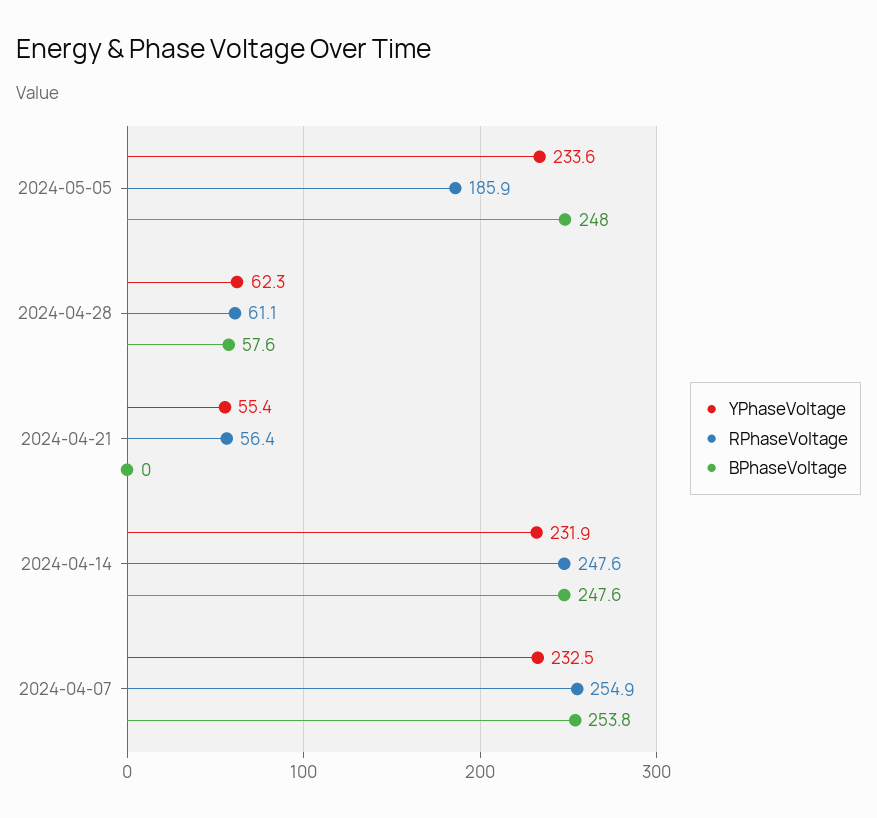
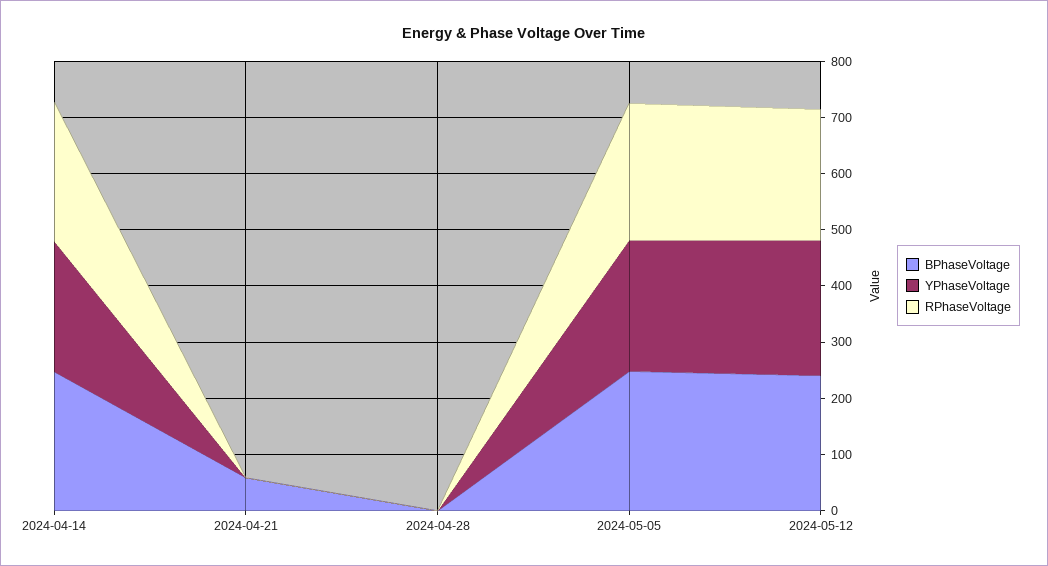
RPhaseVoltage, 2024-05-05: 185.9 -> 240
YPhaseVoltage, 2024-04-28: 62.3 -> 0
RPhaseVoltage, 2024-04-28: 61.1 -> 0
BPhaseVoltage, 2024-04-28: 57.6 -> 0
YPhaseVoltage, 2024-04-21: 55.4 -> 0
RPhaseVoltage, 2024-04-21: 56.4 -> 0
BPhaseVoltage, 2024-04-21: 0 -> 60
YPhaseVoltage, 2024-04-07: 232.5 -> none
RPhaseVoltage, 2024-04-07: 254.9 -> none
BPhaseVoltage, 2024-04-07: 253.8 -> none
BPhaseVoltage, 2024-05-12: none -> 240
YPhaseVoltage, 2024-05-12: none -> 240
RPhaseVoltage, 2024-05-12: none -> 240

